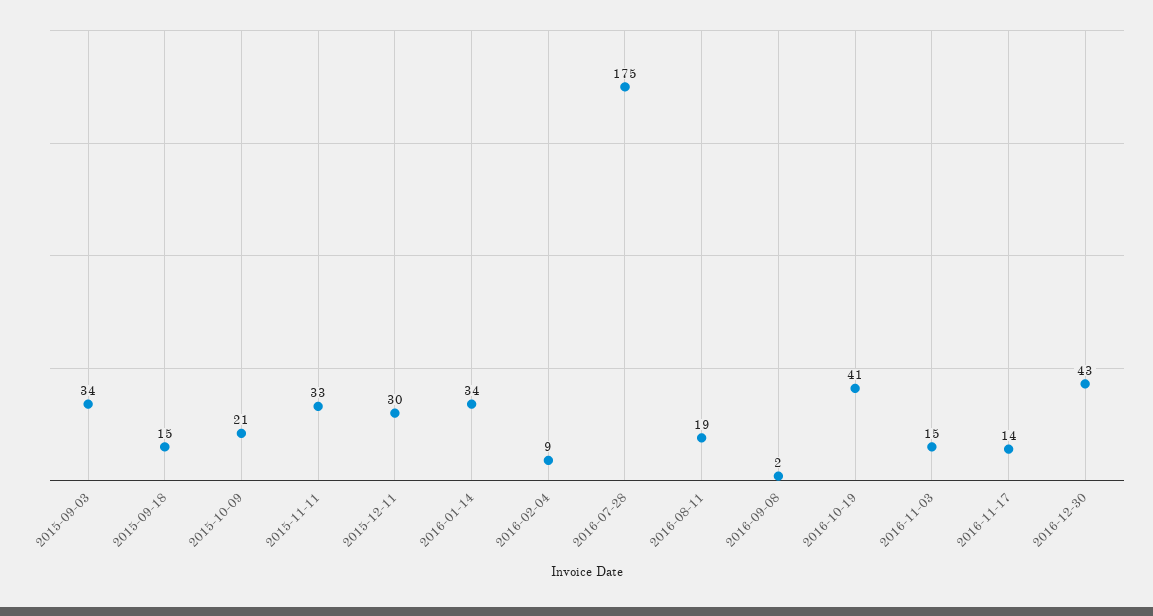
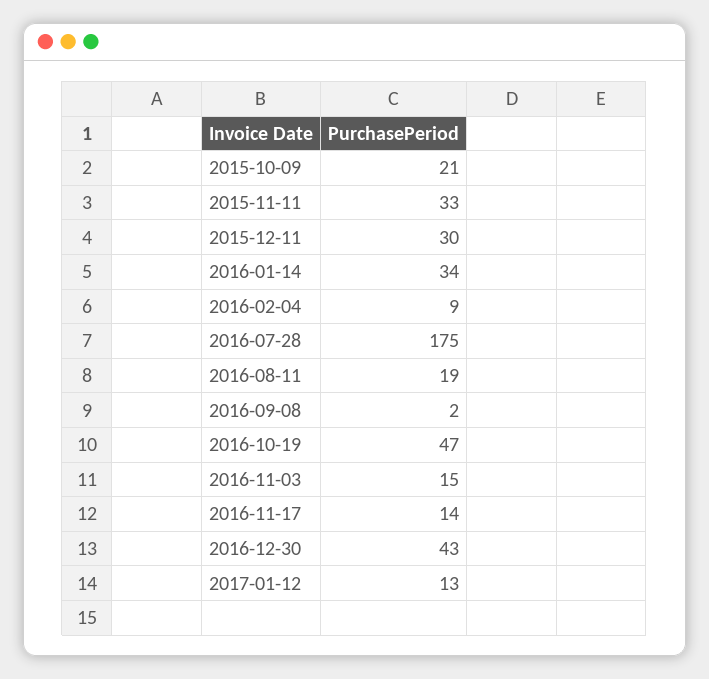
2015-09-03: 34 -> none
2015-09-18: 15 -> none
2016-10-19: 41 -> 47
2017-01-12: none -> 13

